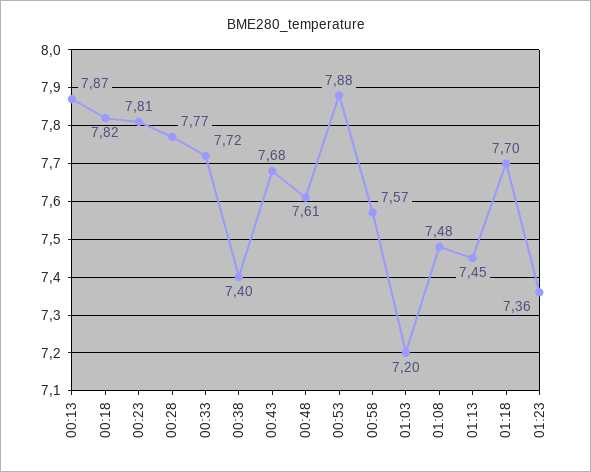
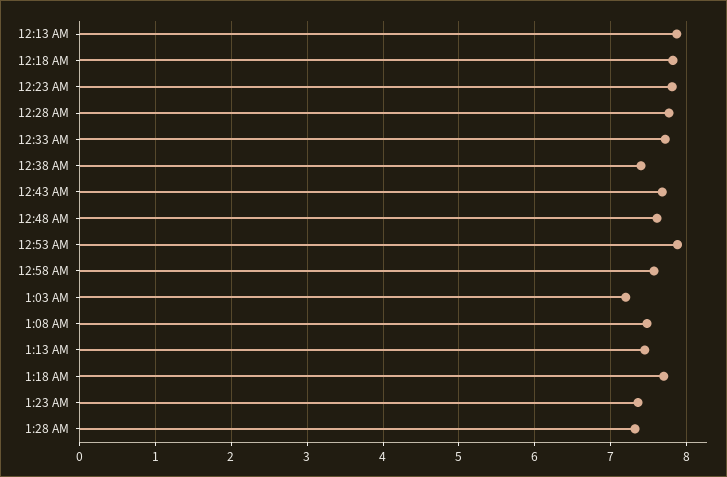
1:28 AM: none -> 7.3

